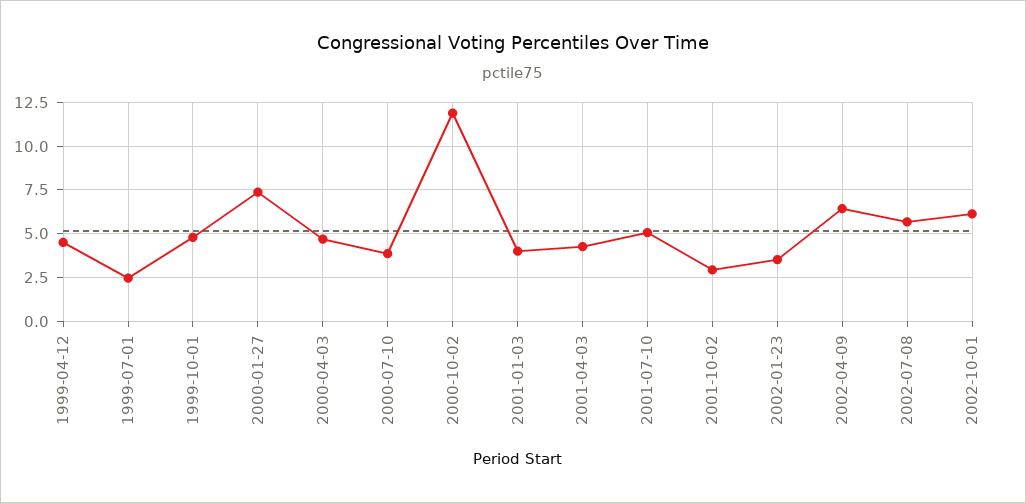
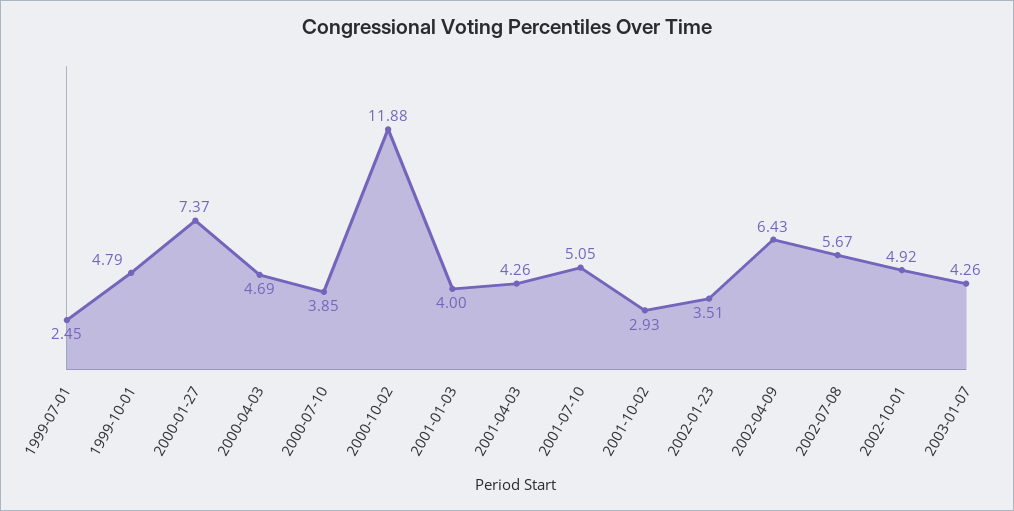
1999-04-12: 4.5 -> none
2002-10-01: 6 -> 4.92
2003-01-07: none -> 4.26

